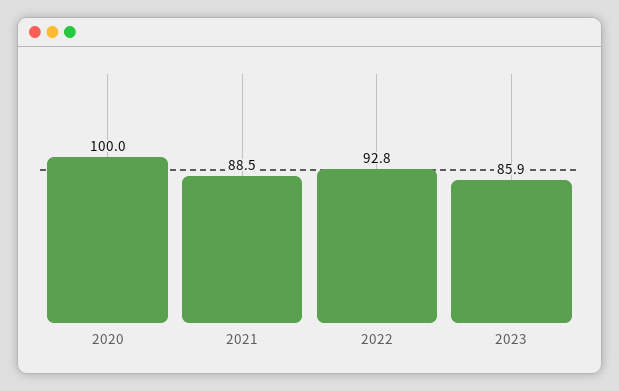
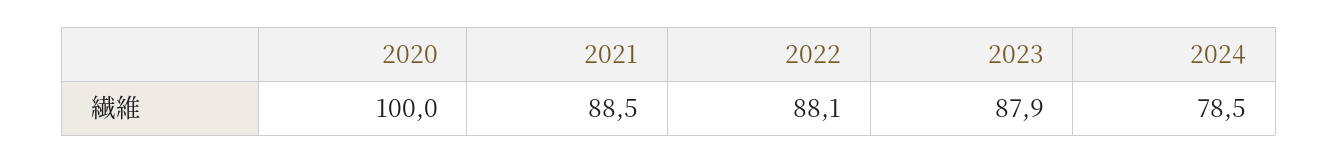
2022: 92.8 -> 88.1
2023: 85.9 -> 87.9
2024: none -> 78.5

